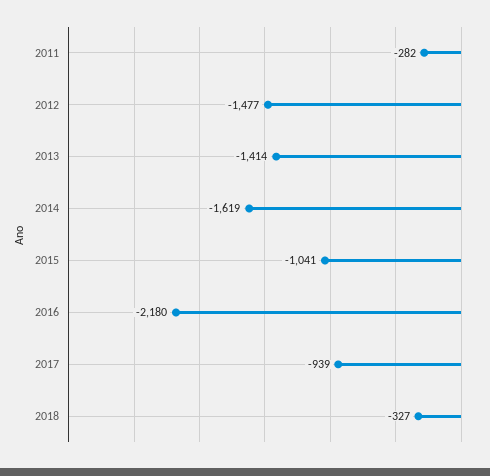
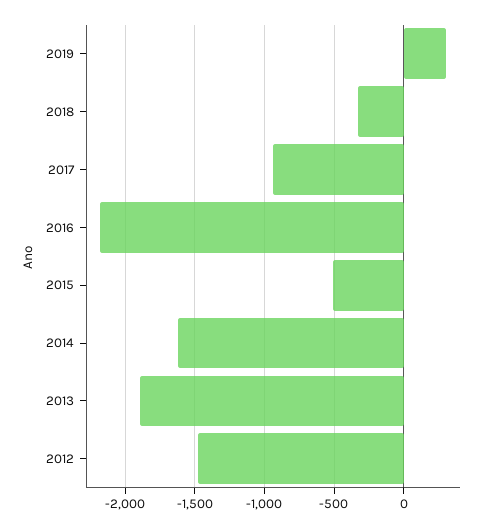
2011: -282 -> none
2013: -1414 -> -1900
2015: -1041 -> -500
2019: none -> 300

